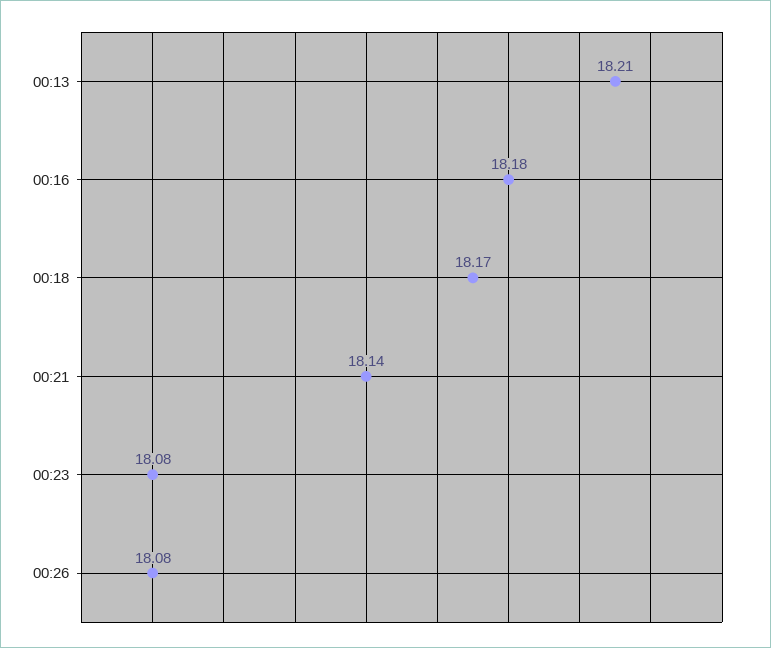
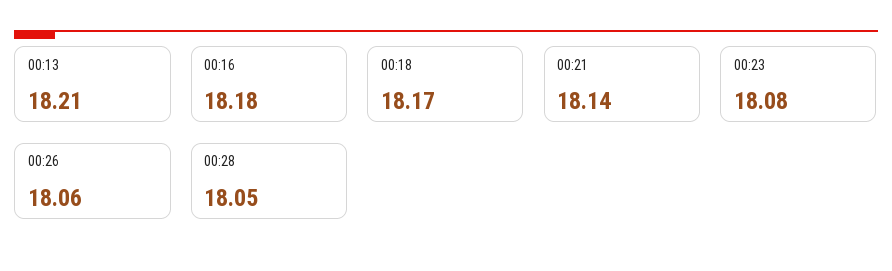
00:26: 18.08 -> 18.06
00:28: none -> 18.05

